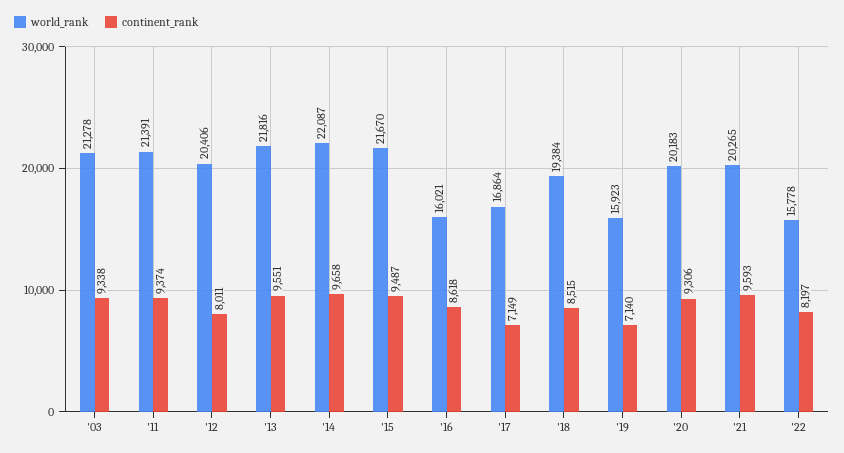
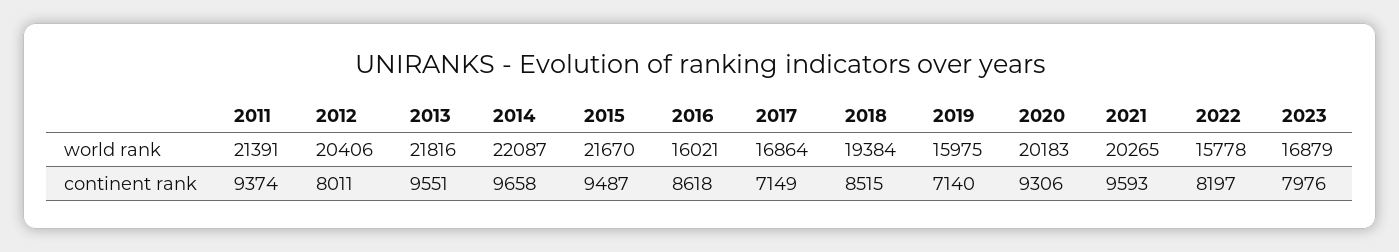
world_rank, '03: 21278 -> none
continent_rank, '03: 9338 -> none
world_rank, '19: 15923 -> 15975
world_rank, 2023: none -> 16879
continent_rank, 2023: none -> 7976

